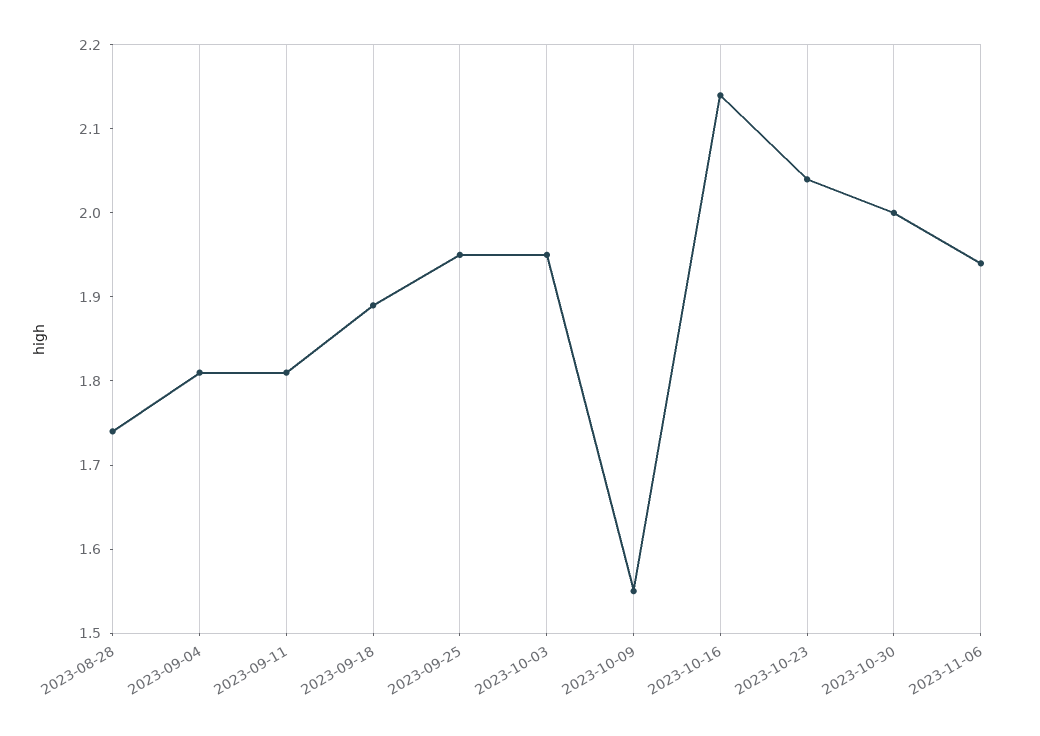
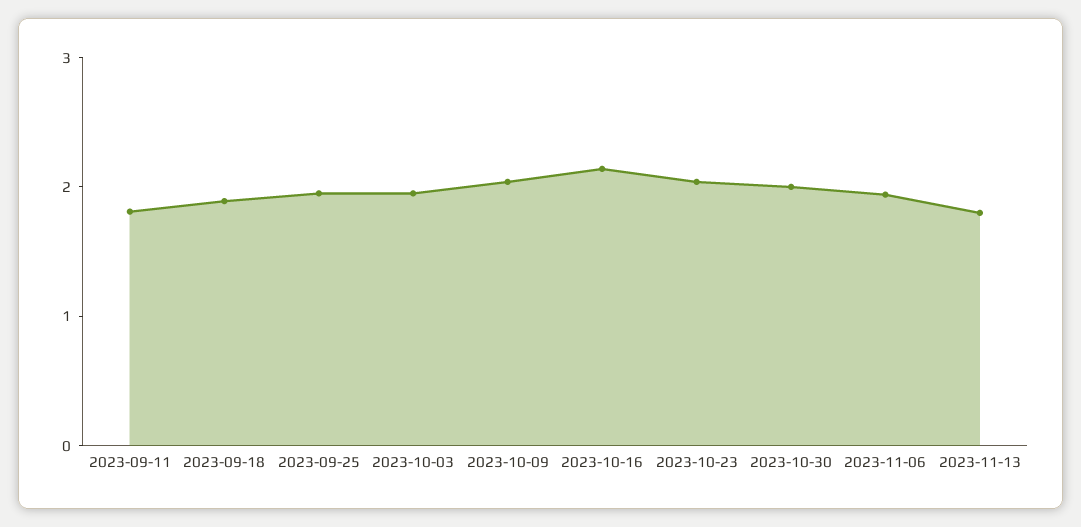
2023-08-28: 1.74 -> none
2023-09-04: 1.81 -> none
2023-10-09: 1.55 -> 2
2023-11-13: none -> 1.8

